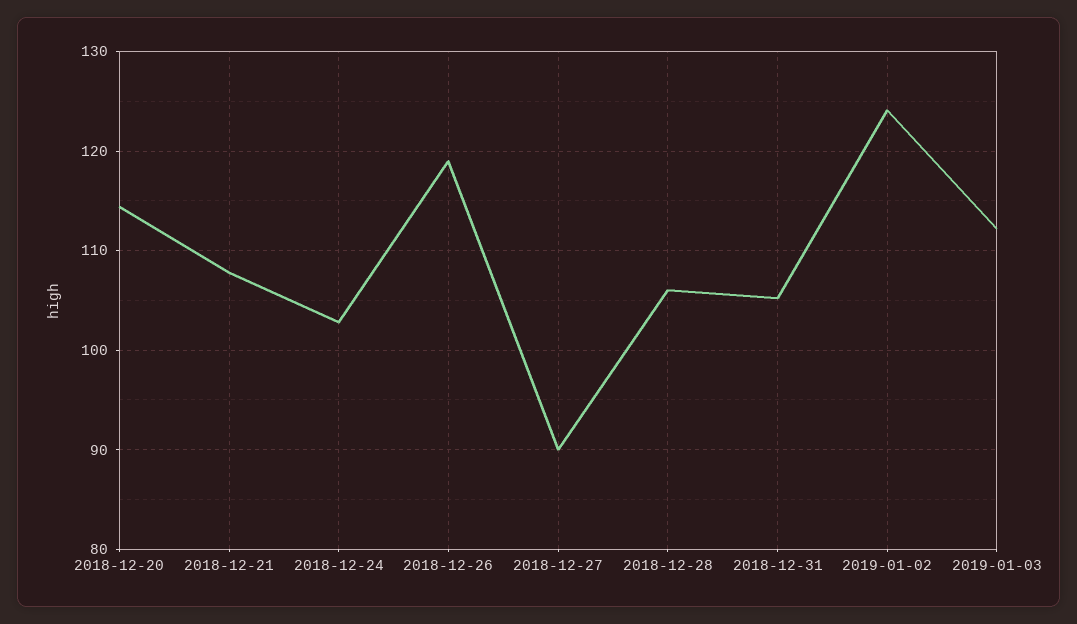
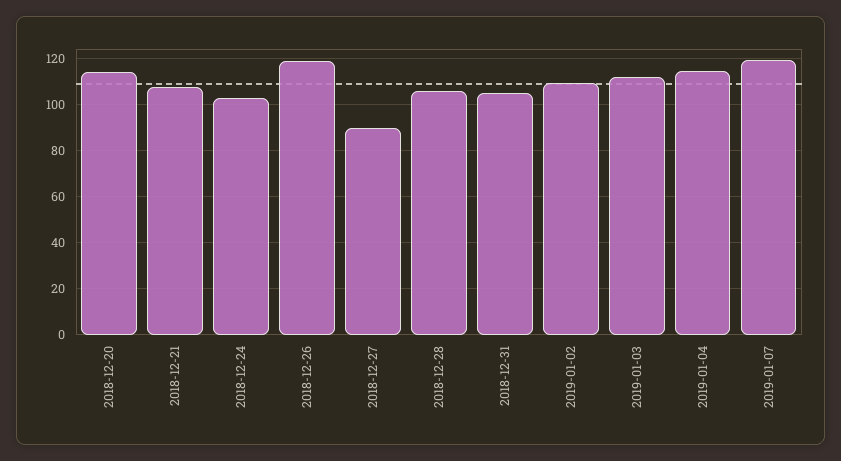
2019-01-02: 124 -> 110
2019-01-04: none -> 115
2019-01-07: none -> 120

